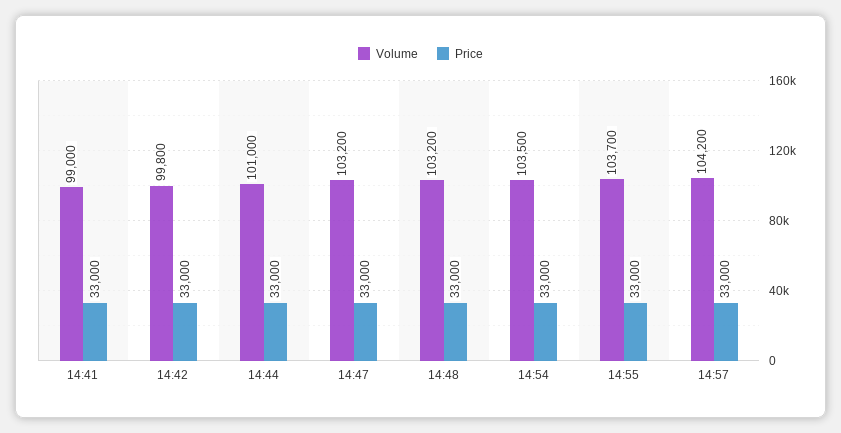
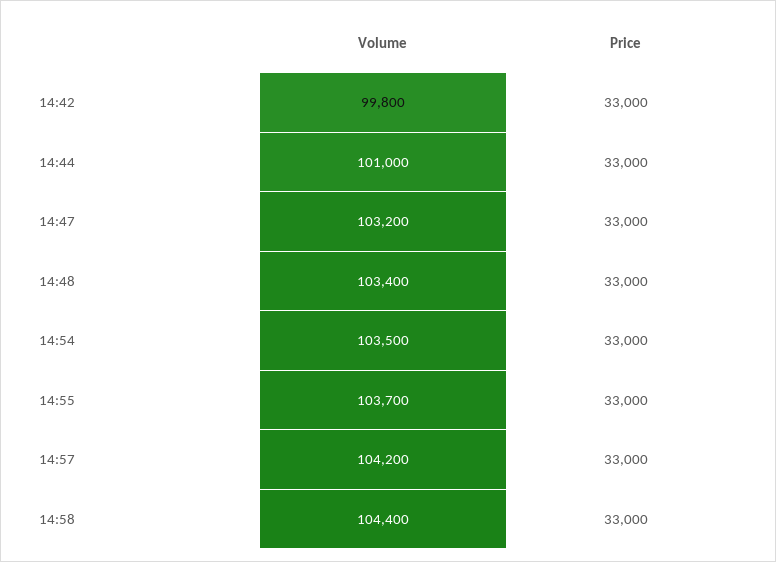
Volume, 14:41: 99000 -> none
Price, 14:41: 33000 -> none
Volume, 14:48: 103200 -> 103400
Volume, 14:58: none -> 104400
Price, 14:58: none -> 33000

